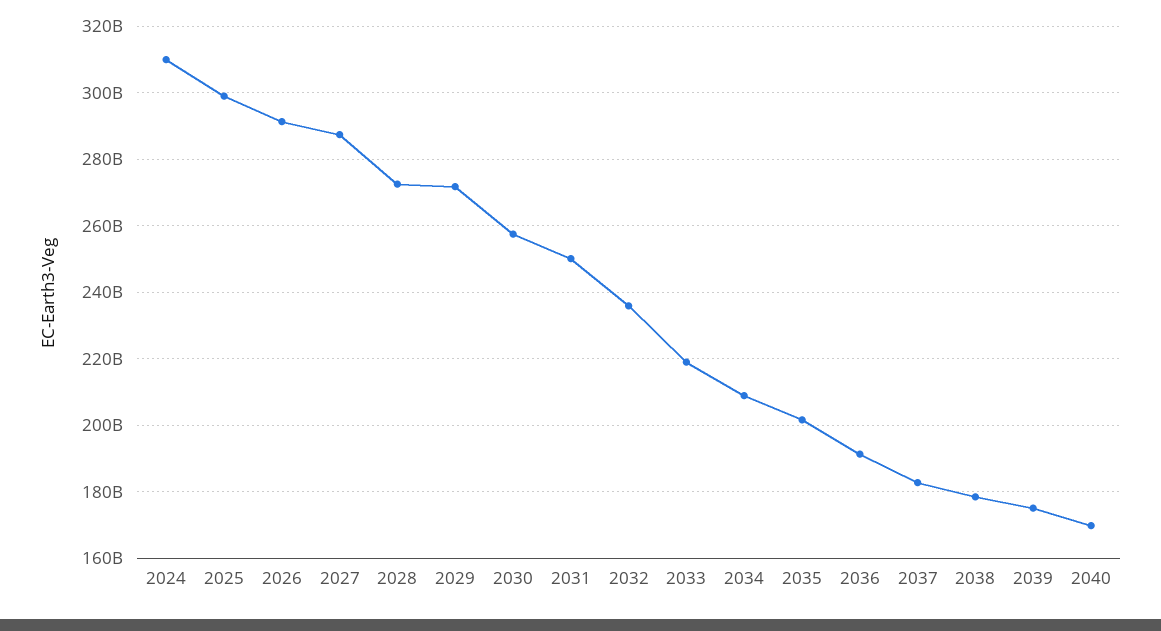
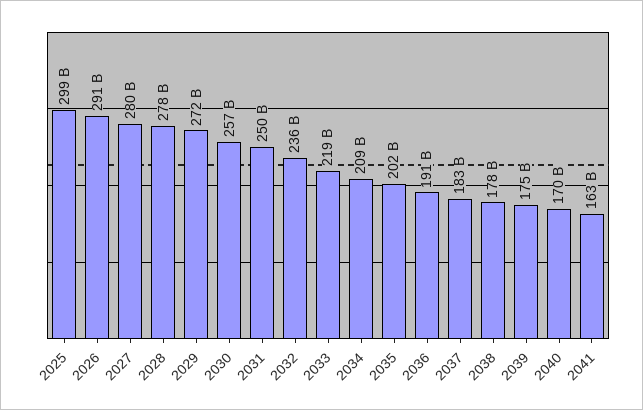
2024: 310000000000 -> none
2027: 288000000000 -> 280000000000
2028: 272000000000 -> 278000000000
2041: none -> 163000000000

